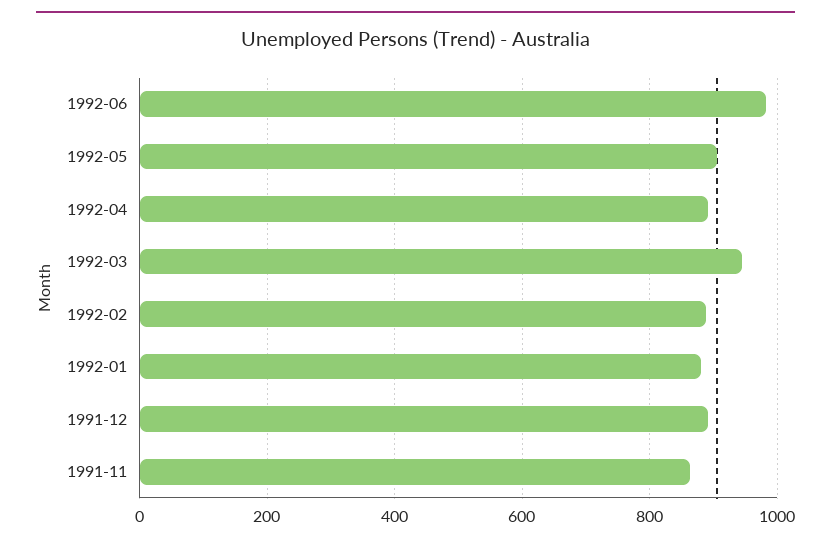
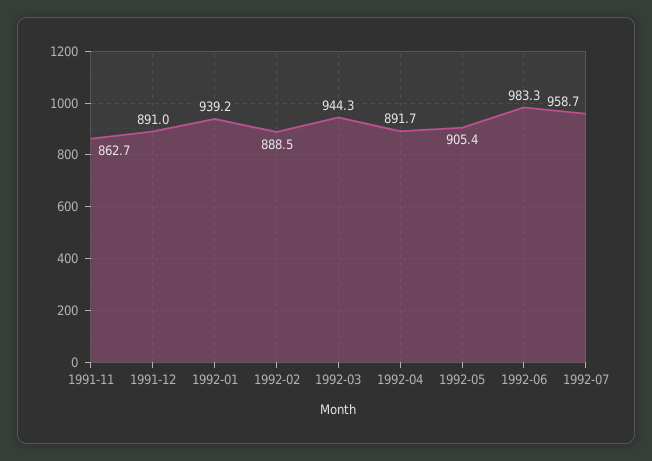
1992-01: 880 -> 939.2
1992-07: none -> 958.7

